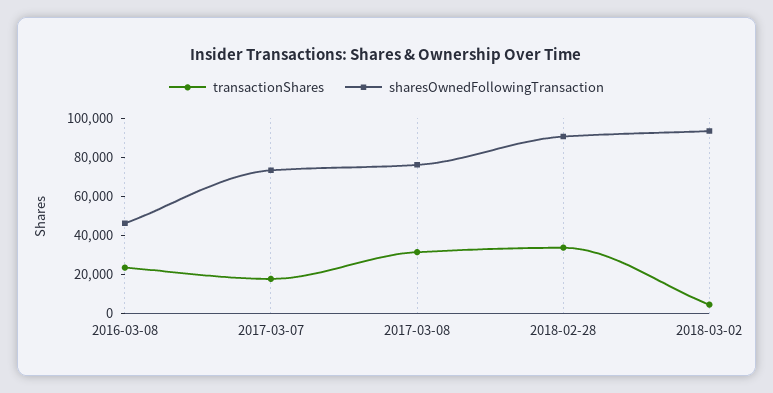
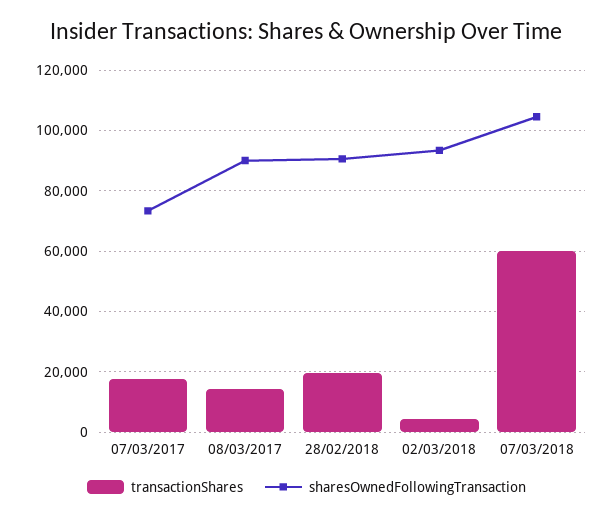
transactionShares, 2016-03-08: 25000 -> none
sharesOwnedFollowingTransaction, 2016-03-08: 45000 -> none
transactionShares, 2017-03-08: 30000 -> 14000
sharesOwnedFollowingTransaction, 2017-03-08: 75000 -> 90000
transactionShares, 2018-02-28: 35000 -> 20000
transactionShares, 07/03/2018: none -> 60000
sharesOwnedFollowingTransaction, 07/03/2018: none -> 104000

